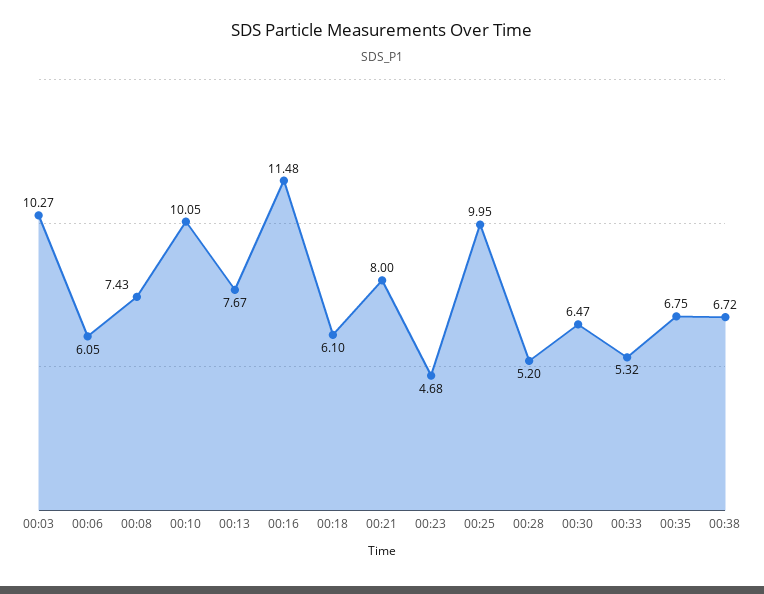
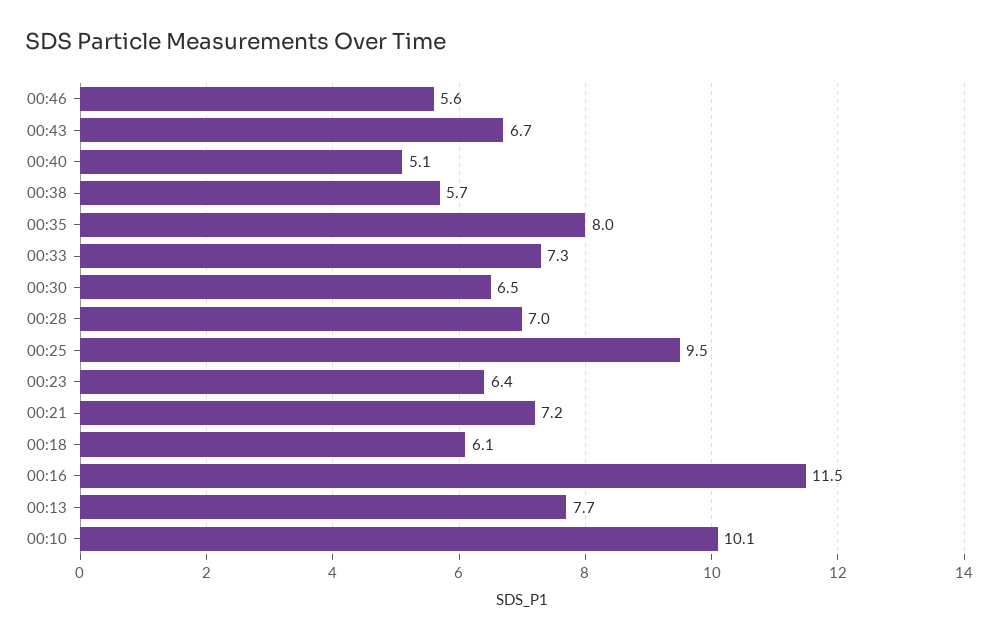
00:03: 10.27 -> none
00:06: 6.05 -> none
00:08: 7.43 -> none
00:21: 8 -> 7.2
00:23: 4.68 -> 6.4
00:25: 9.95 -> 9.5
00:28: 5.2 -> 7
00:33: 5.32 -> 7.3
00:35: 6.75 -> 8
00:38: 6.72 -> 5.7
00:46: none -> 5.6
00:43: none -> 6.7
00:40: none -> 5.1

